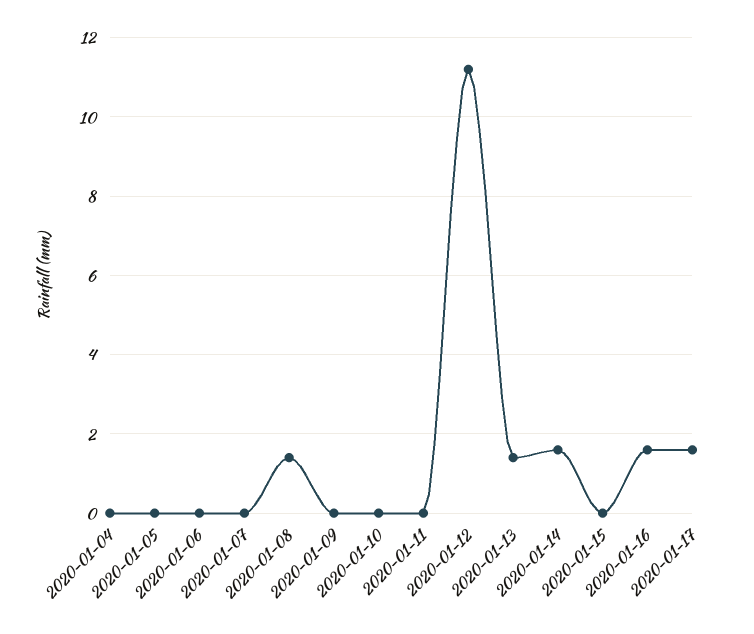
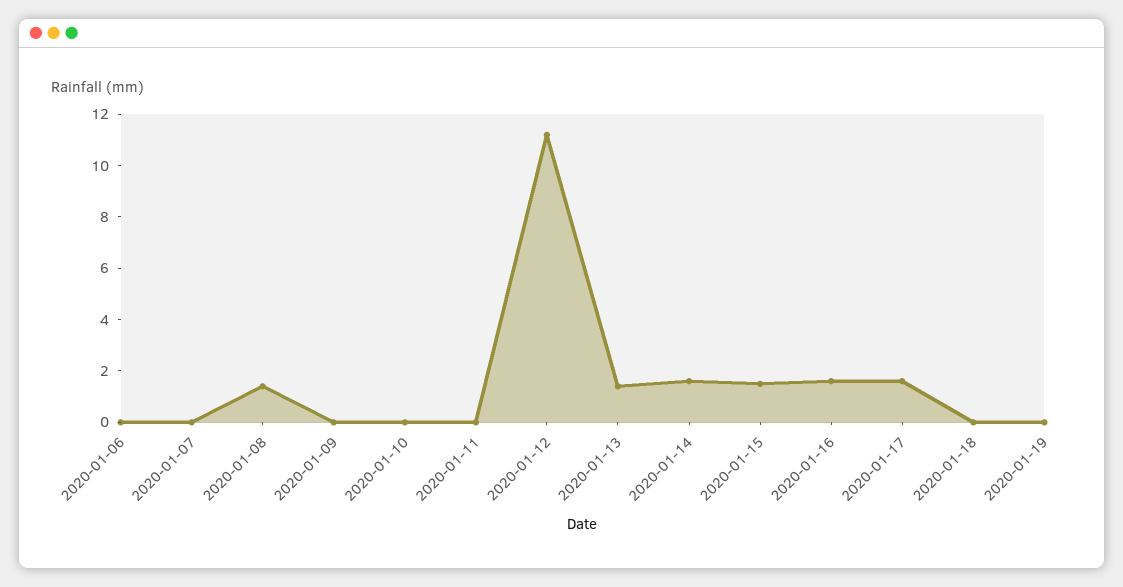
2020-01-04: 0 -> none
2020-01-05: 0 -> none
2020-01-15: 0 -> 1.5
2020-01-18: none -> 0
2020-01-19: none -> 0

